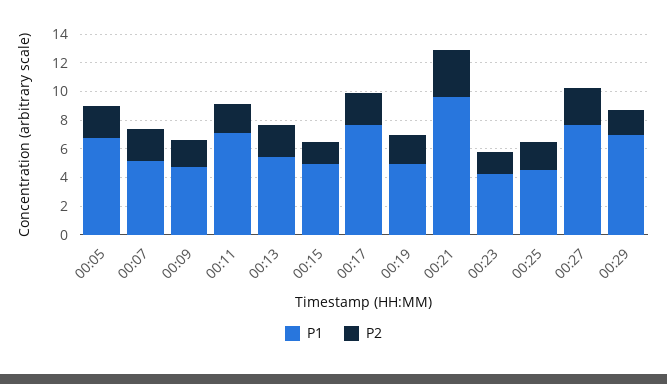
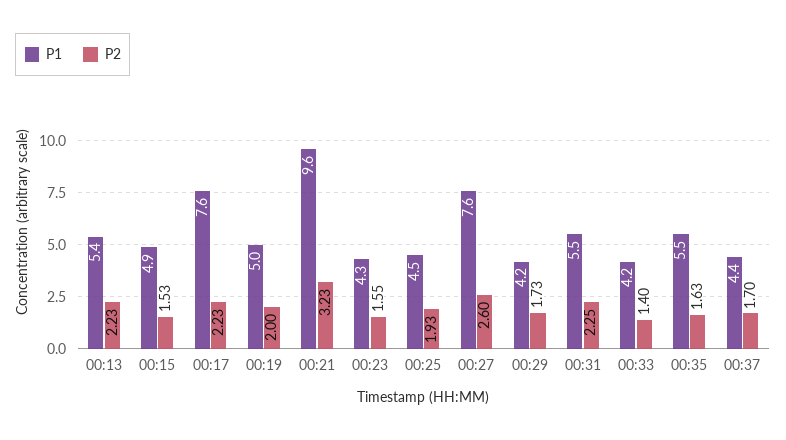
P1, 00:05: 7 -> none
P2, 00:05: 2 -> none
P1, 00:07: 5 -> none
P2, 00:07: 2 -> none
P1, 00:09: 5 -> none
P2, 00:09: 2 -> none
P1, 00:11: 7 -> none
P2, 00:11: 2 -> none
P1, 00:29: 7 -> 4.2
P1, 00:31: none -> 5.5
P2, 00:31: none -> 2.25
P1, 00:33: none -> 4.2
P2, 00:33: none -> 1.4
P1, 00:35: none -> 5.5
P2, 00:35: none -> 1.63
P1, 00:37: none -> 4.4
P2, 00:37: none -> 1.7

